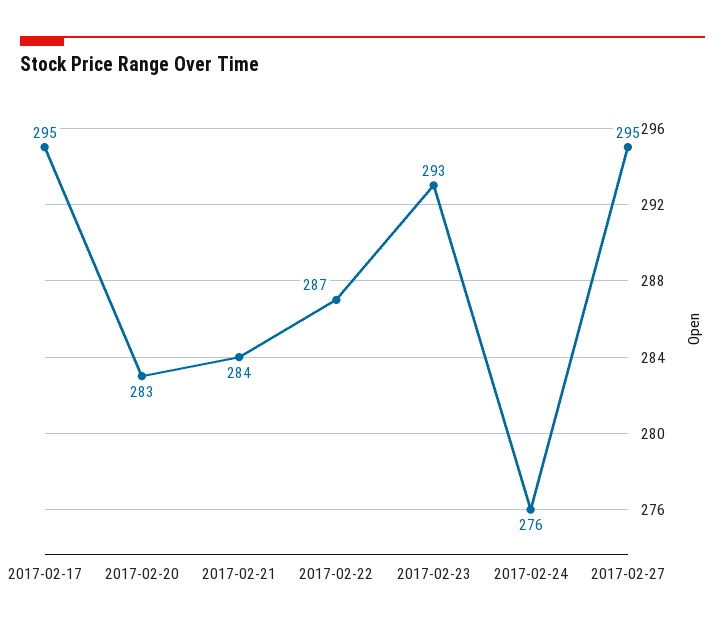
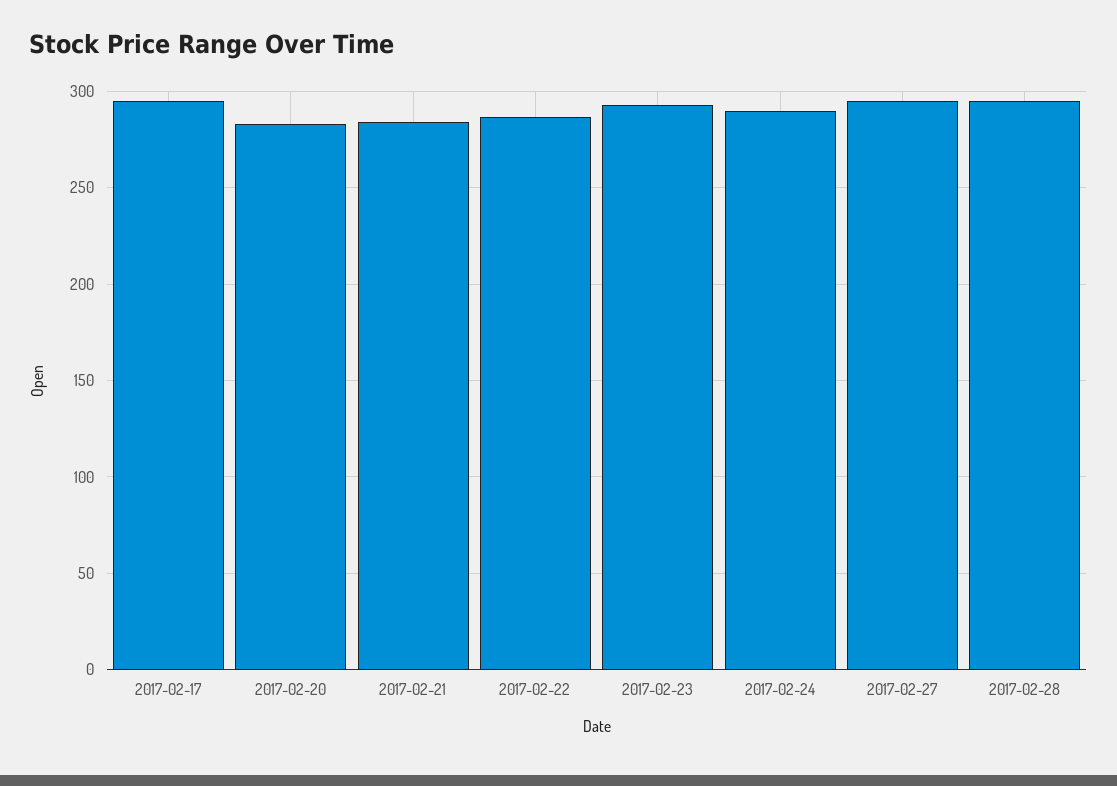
2017-02-24: 276 -> 290
2017-02-28: none -> 295

